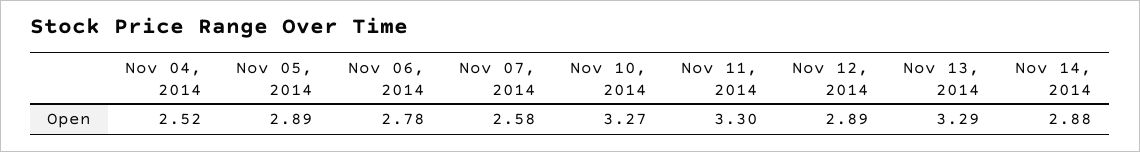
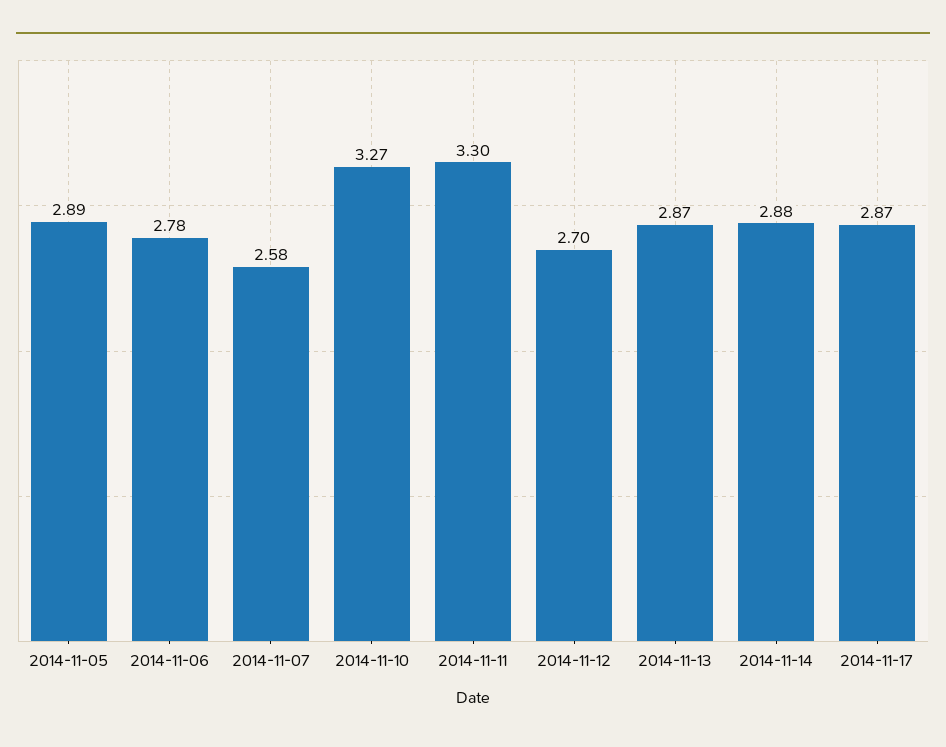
Nov 04, 2014: 2.52 -> none
Nov 12, 2014: 2.89 -> 2.7
Nov 13, 2014: 3.29 -> 2.87
2014-11-17: none -> 2.87

